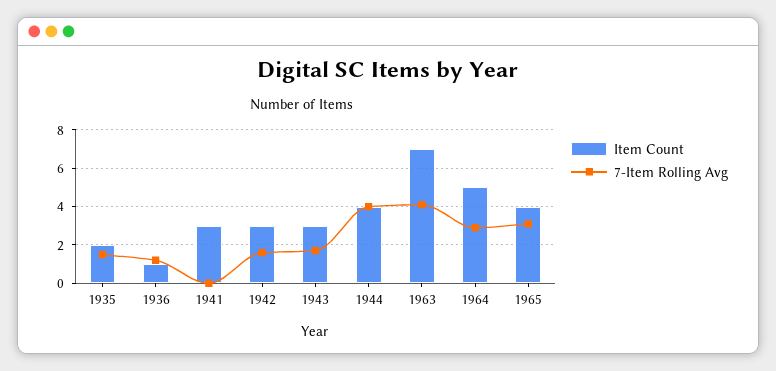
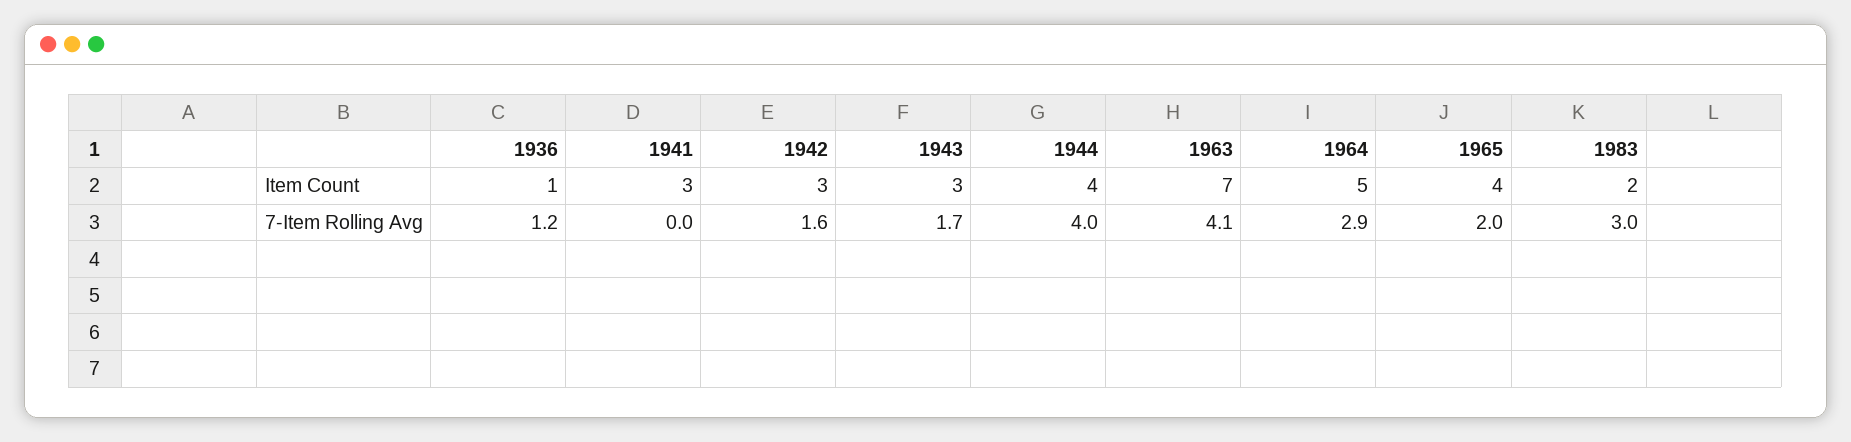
Item Count, 1935: 2 -> none
7-Item Rolling Avg, 1935: 1.5 -> none
7-Item Rolling Avg, 1965: 3 -> 2
Item Count, 1983: none -> 2
7-Item Rolling Avg, 1983: none -> 3

